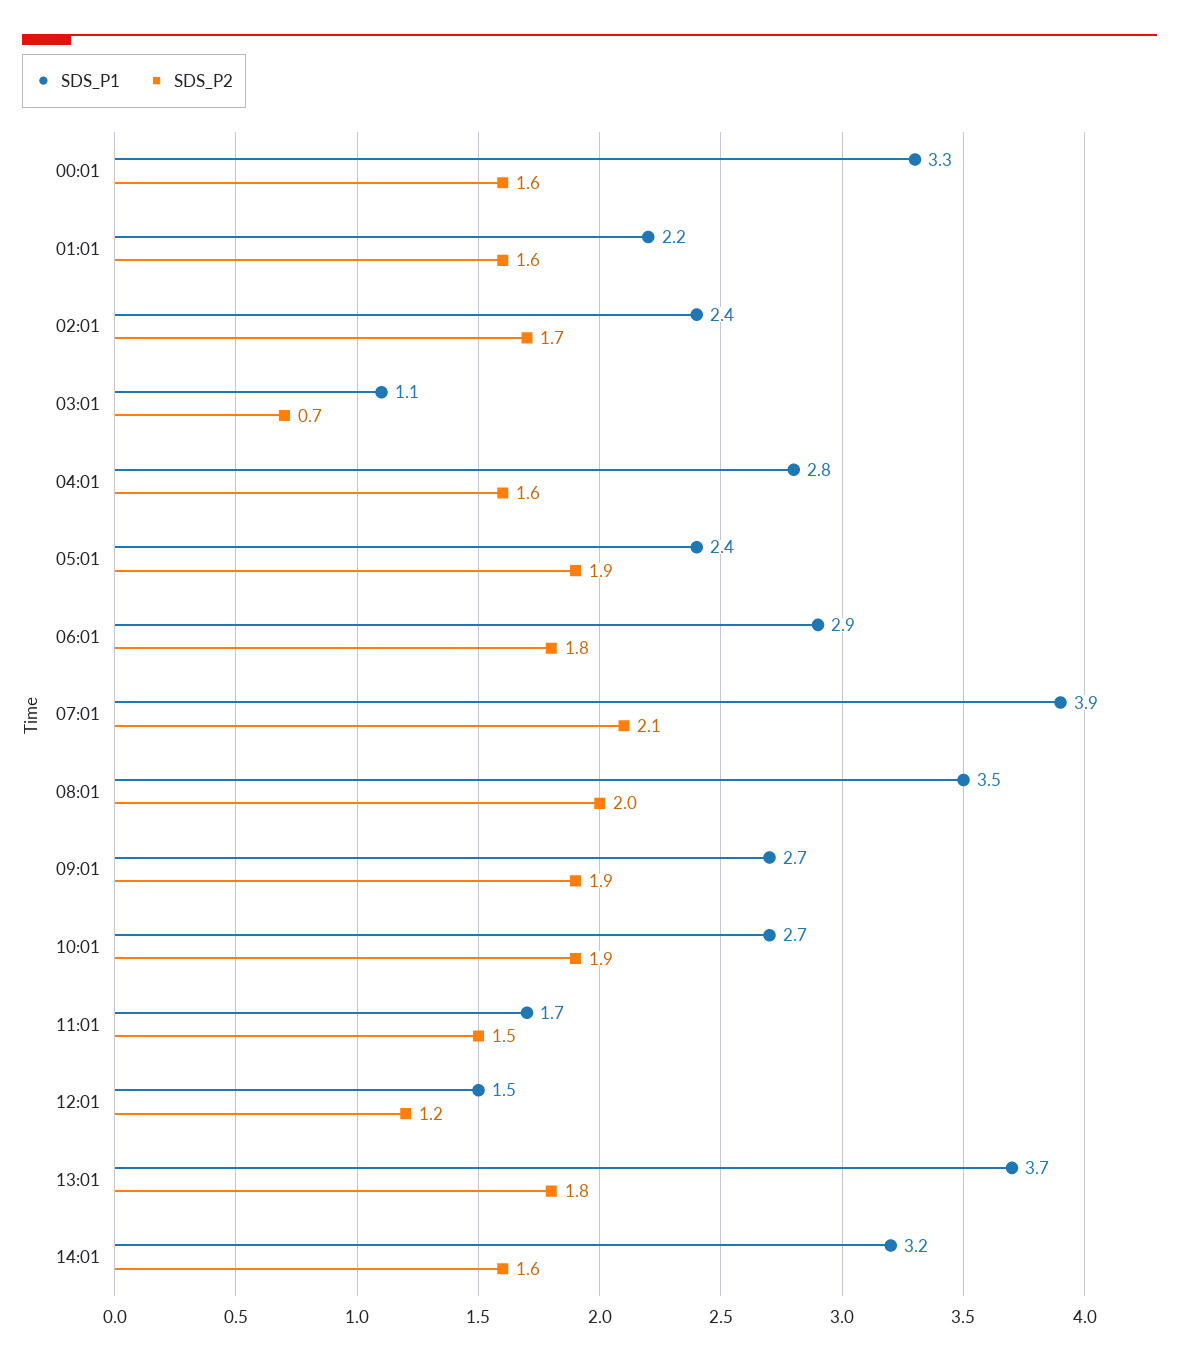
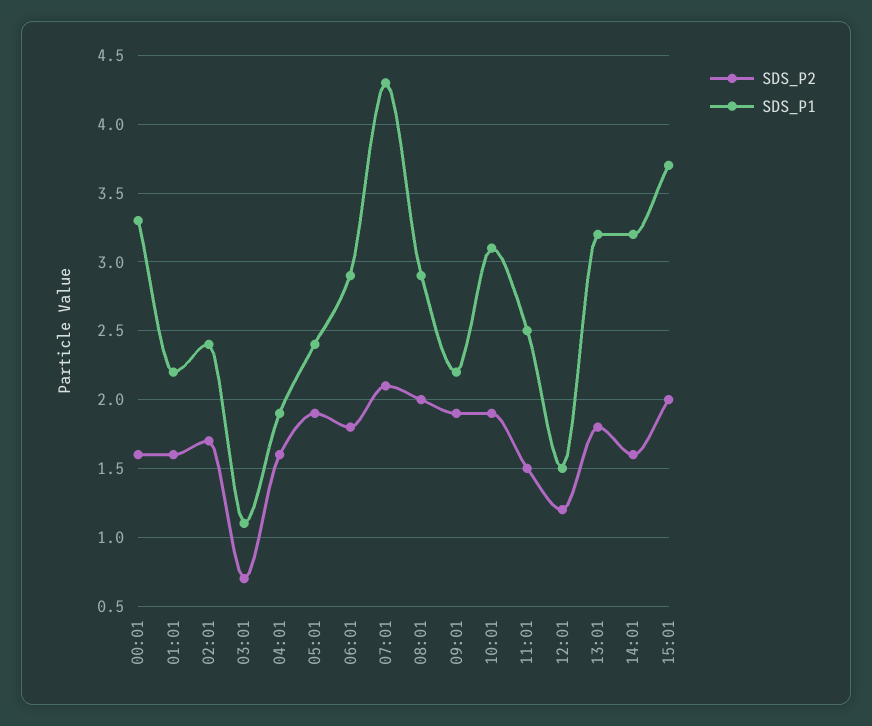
SDS_P1, 04:01: 2.8 -> 1.9
SDS_P1, 07:01: 3.9 -> 4.3
SDS_P1, 08:01: 3.5 -> 2.9
SDS_P1, 09:01: 2.7 -> 2.2
SDS_P1, 10:01: 2.7 -> 3.1
SDS_P1, 11:01: 1.7 -> 2.5
SDS_P1, 13:01: 3.7 -> 3.2
SDS_P2, 15:01: none -> 2
SDS_P1, 15:01: none -> 3.7

